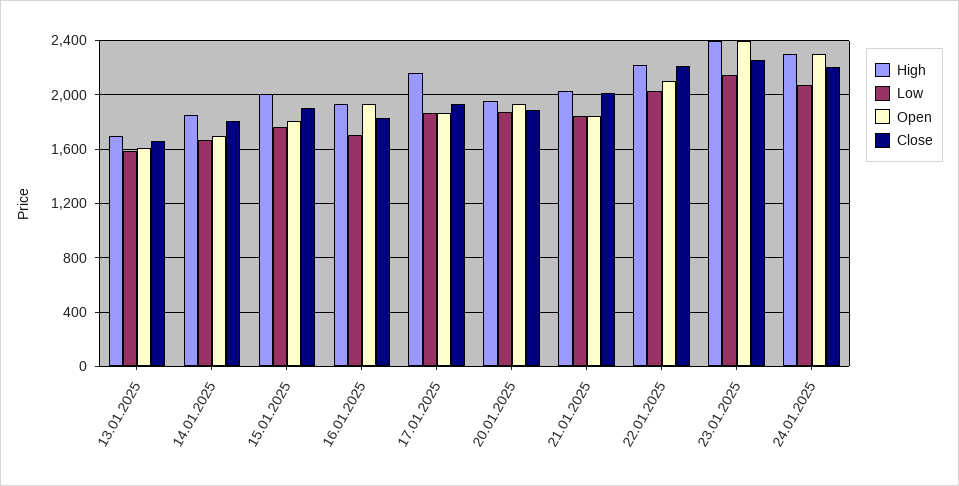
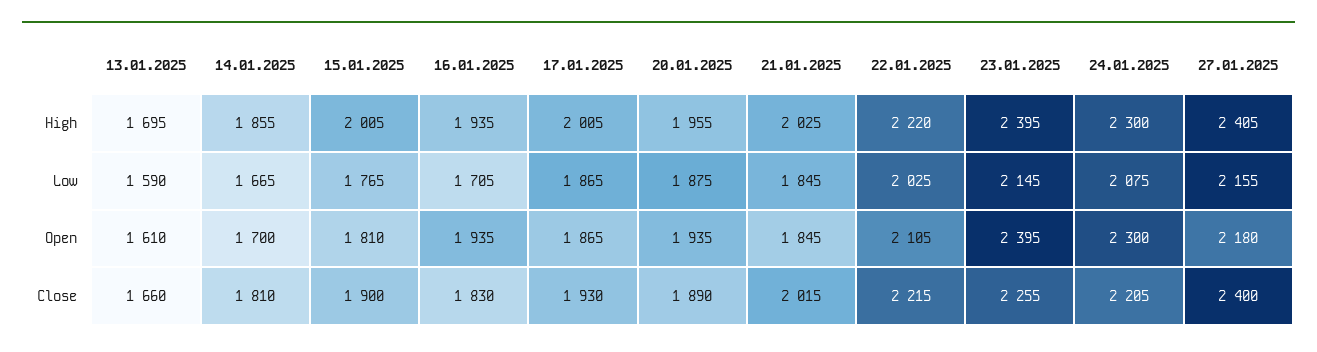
High, 17.01.2025: 2150 -> 2005
High, 27.01.2025: none -> 2405
Low, 27.01.2025: none -> 2155
Open, 27.01.2025: none -> 2180
Close, 27.01.2025: none -> 2400

